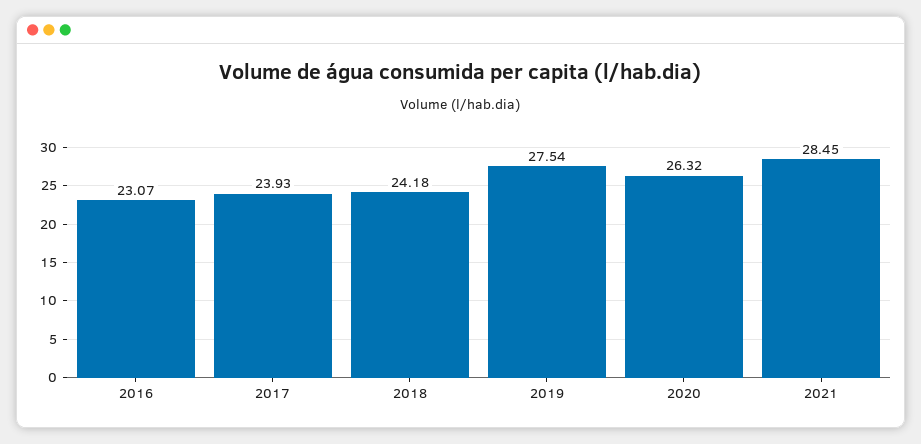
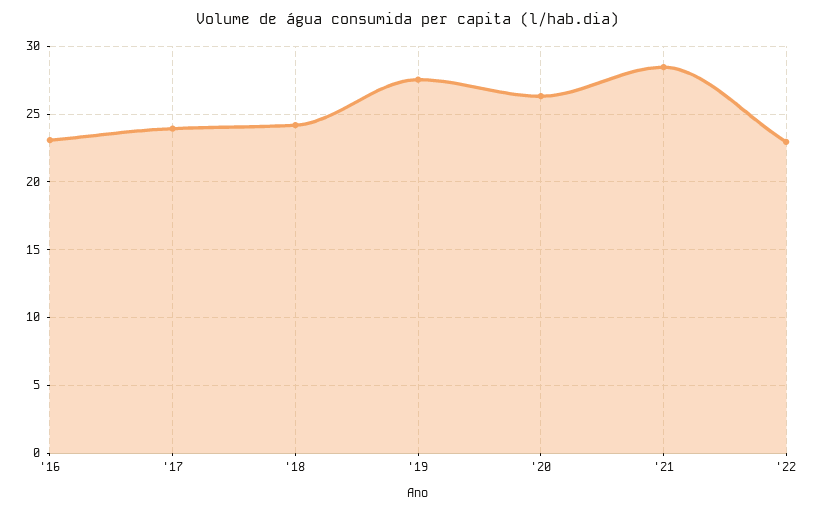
'22: none -> 23

